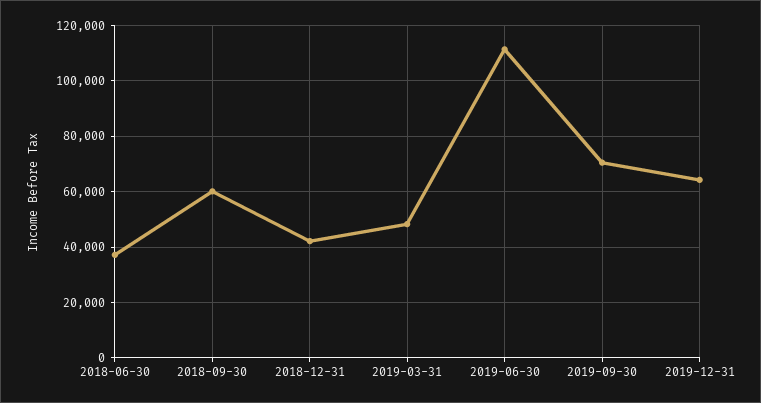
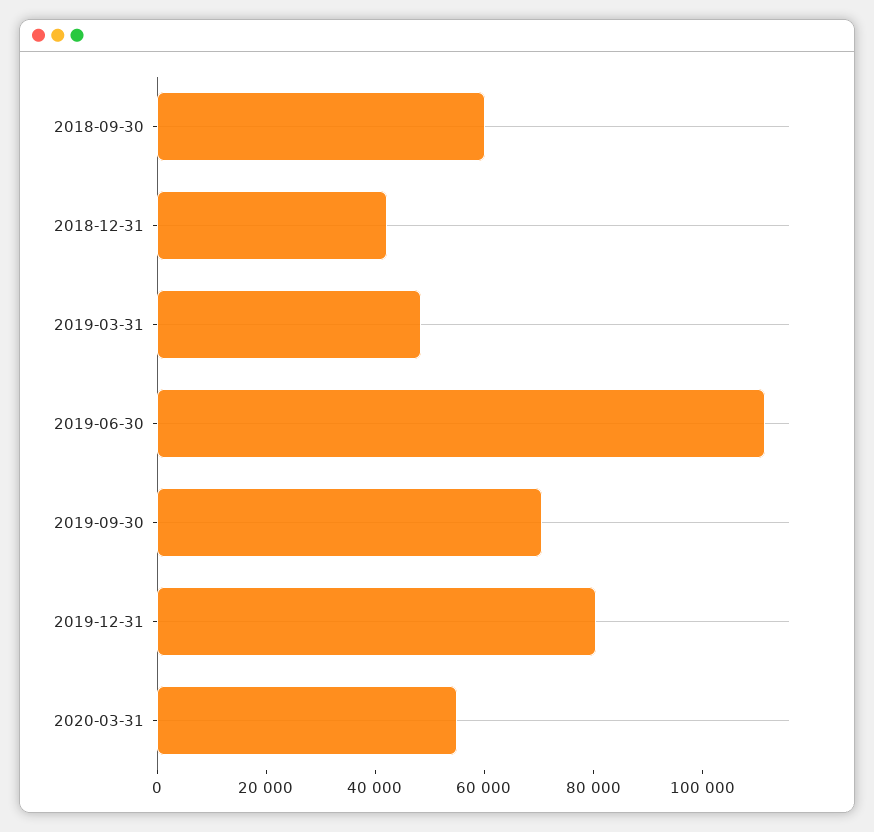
2018-06-30: 37500 -> none
2019-12-31: 65000 -> 80000
2020-03-31: none -> 55000

